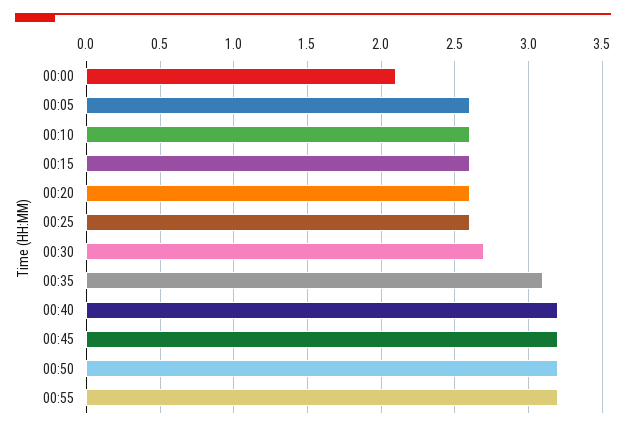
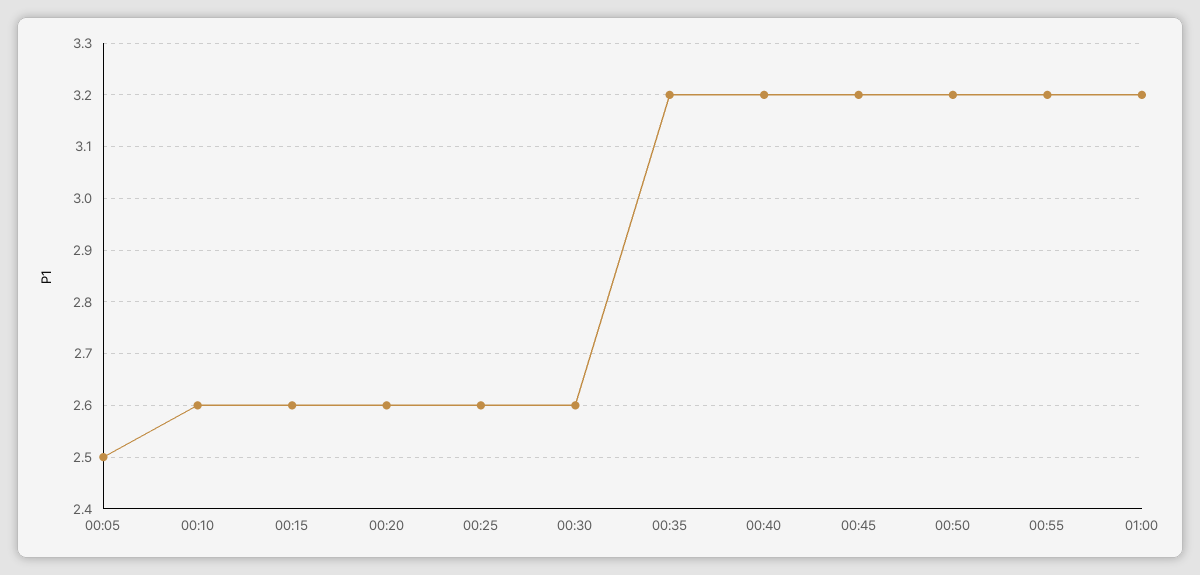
00:00: 2.1 -> none
00:05: 2.6 -> 2.5
00:30: 2.7 -> 2.6
00:35: 3.1 -> 3.2
01:00: none -> 3.2

